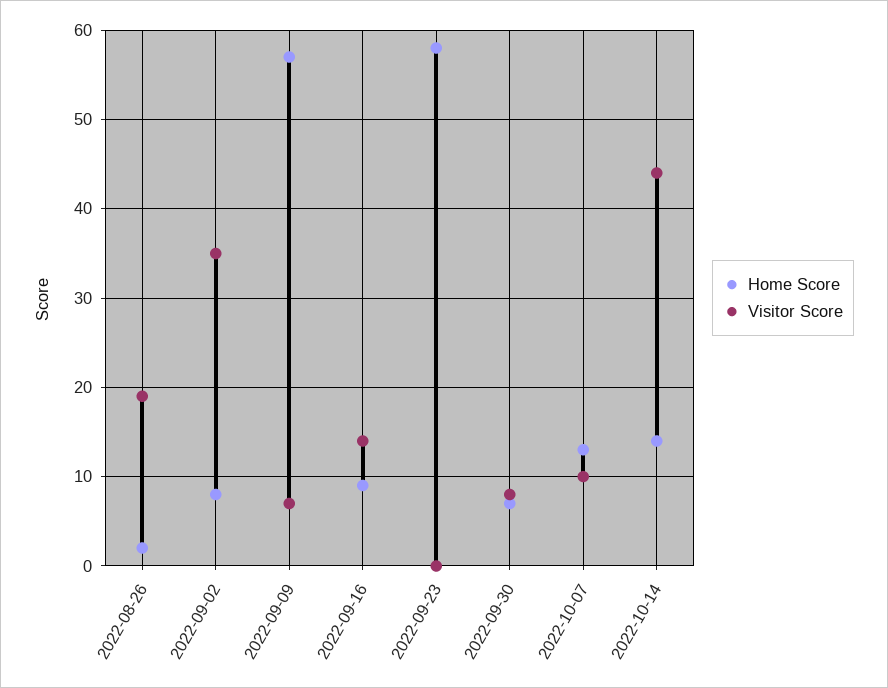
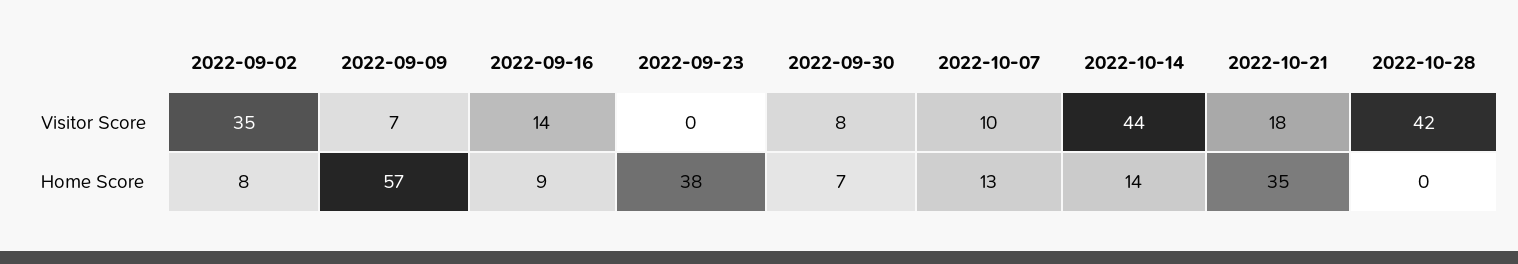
Home Score, 2022-08-26: 2 -> none
Visitor Score, 2022-08-26: 19 -> none
Home Score, 2022-09-23: 58 -> 38
Visitor Score, 2022-10-21: none -> 18
Visitor Score, 2022-10-28: none -> 42
Home Score, 2022-10-21: none -> 35
Home Score, 2022-10-28: none -> 0

